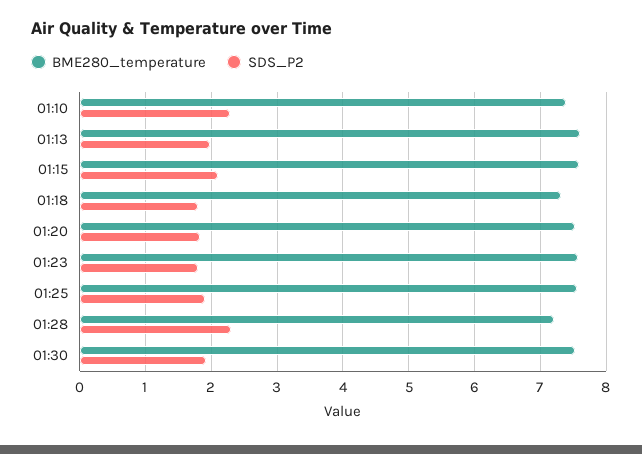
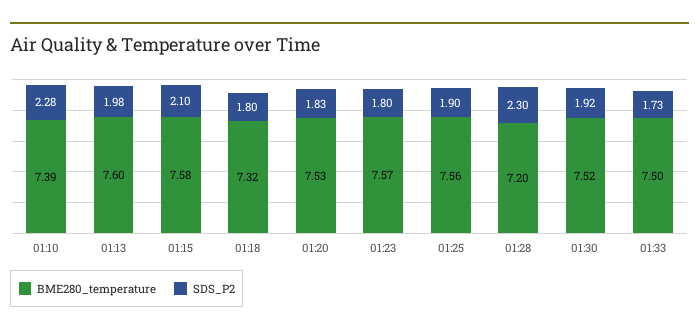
BME280_temperature, 01:33: none -> 7.5
SDS_P2, 01:33: none -> 1.73

